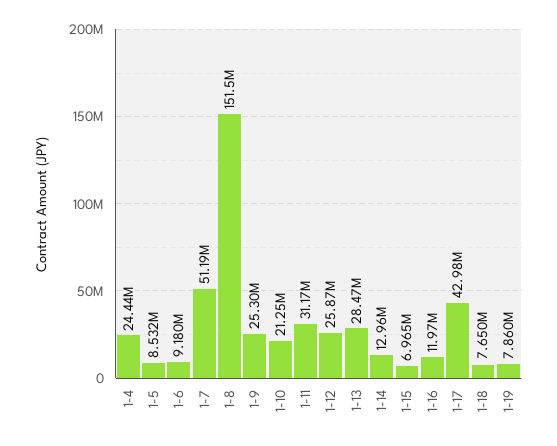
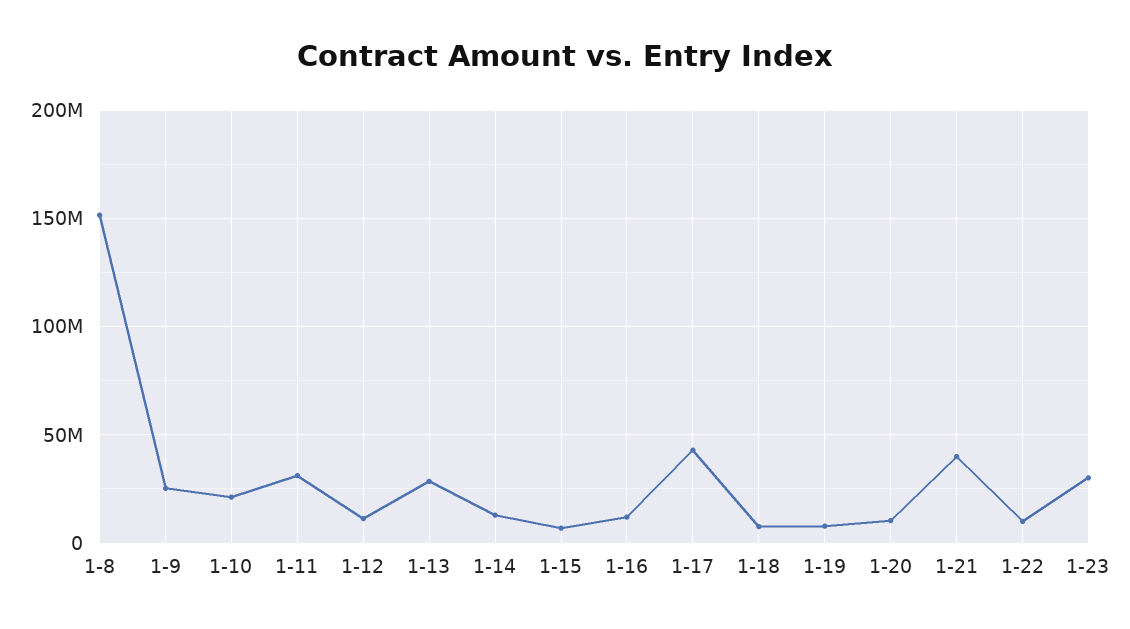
1-4: 24440000 -> none
1-5: 8532000 -> none
1-6: 9180000 -> none
1-7: 51190000 -> none
1-12: 25870000 -> 10000000
1-20: none -> 10000000
1-21: none -> 40000000
1-22: none -> 10000000
1-23: none -> 30000000

